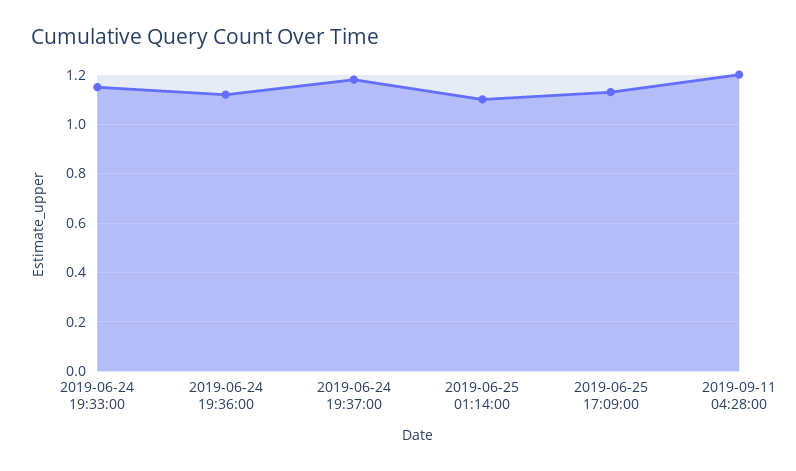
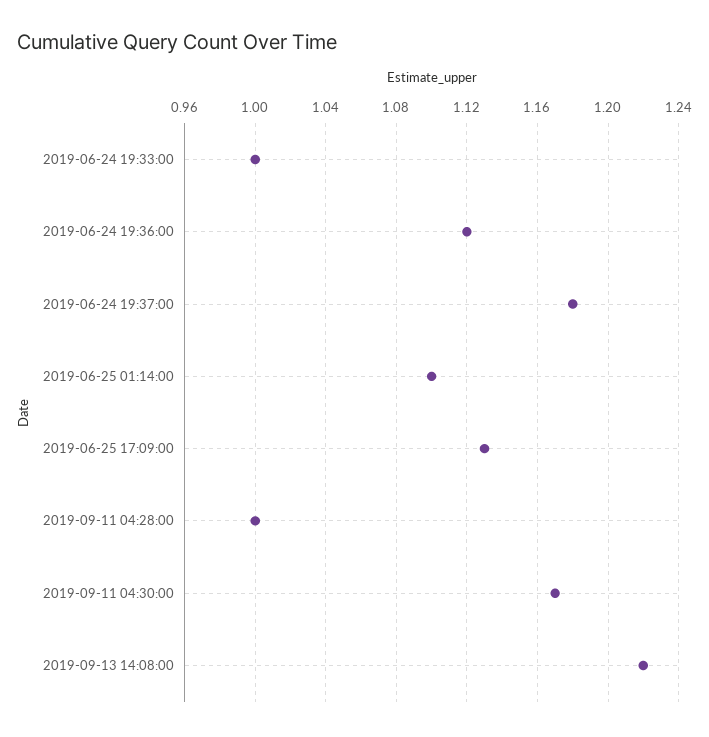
2019-06-24 19:33:00: 1.15 -> 1
2019-09-11 04:28:00: 1.2 -> 1
2019-09-11 04:30:00: none -> 1.17
2019-09-13 14:08:00: none -> 1.22

